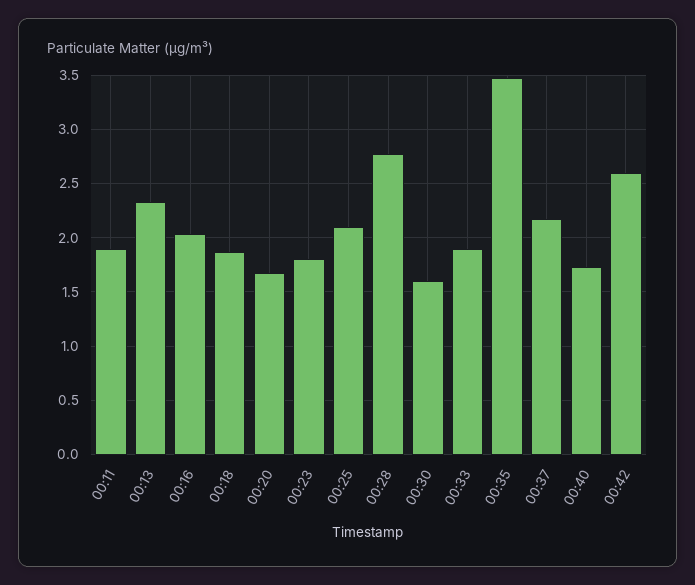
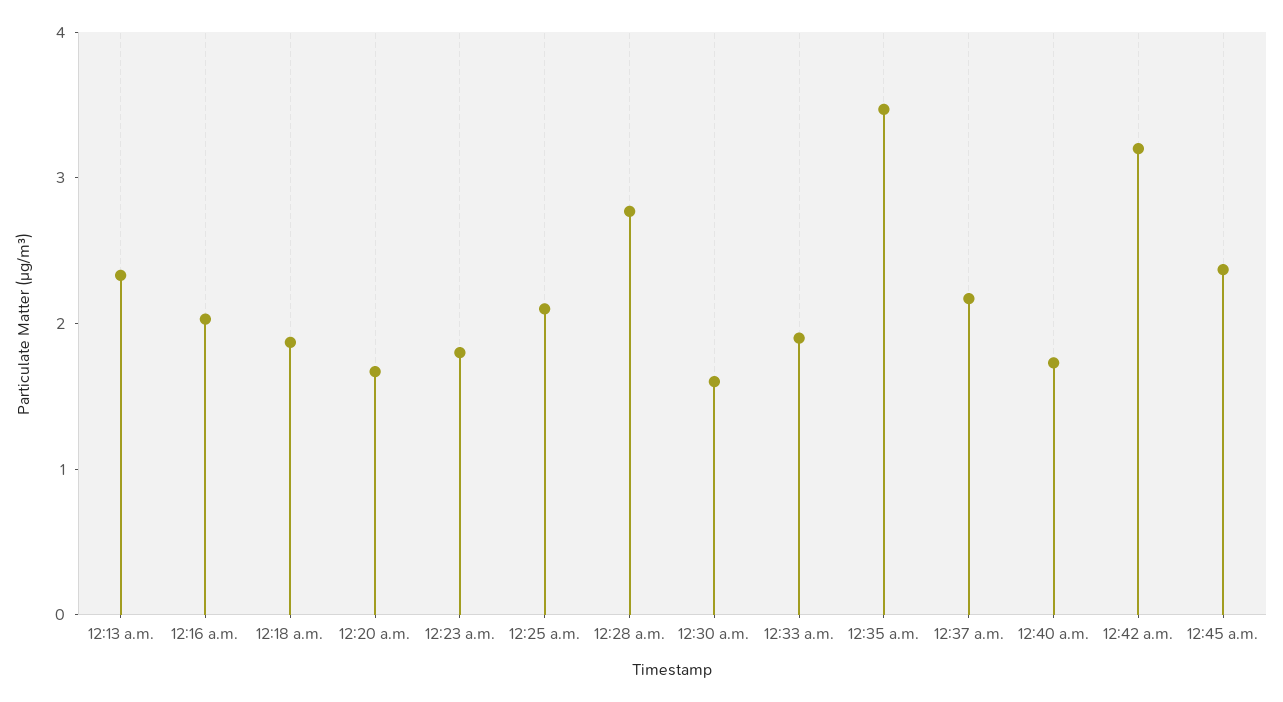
00:11: 1.9 -> none
00:42: 2.6 -> 3.2
12:45 a.m.: none -> 2.4

